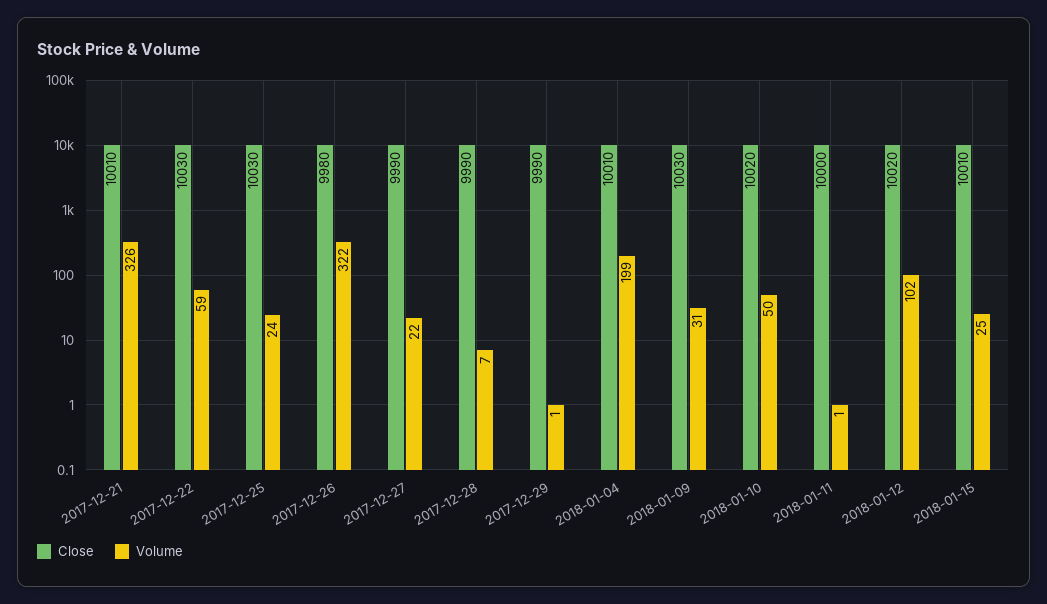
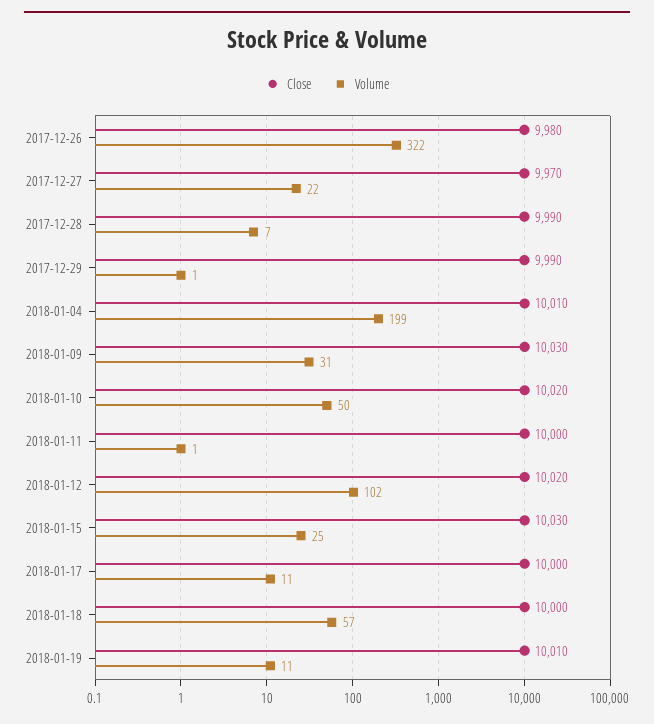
Close, 2017-12-21: 10010 -> none
Volume, 2017-12-21: 326 -> none
Close, 2017-12-22: 10030 -> none
Volume, 2017-12-22: 59 -> none
Close, 2017-12-25: 10030 -> none
Volume, 2017-12-25: 24 -> none
Close, 2017-12-27: 9990 -> 9970
Close, 2018-01-15: 10010 -> 10030
Close, 2018-01-17: none -> 10000
Volume, 2018-01-17: none -> 11
Close, 2018-01-18: none -> 10000
Volume, 2018-01-18: none -> 57
Close, 2018-01-19: none -> 10010
Volume, 2018-01-19: none -> 11

